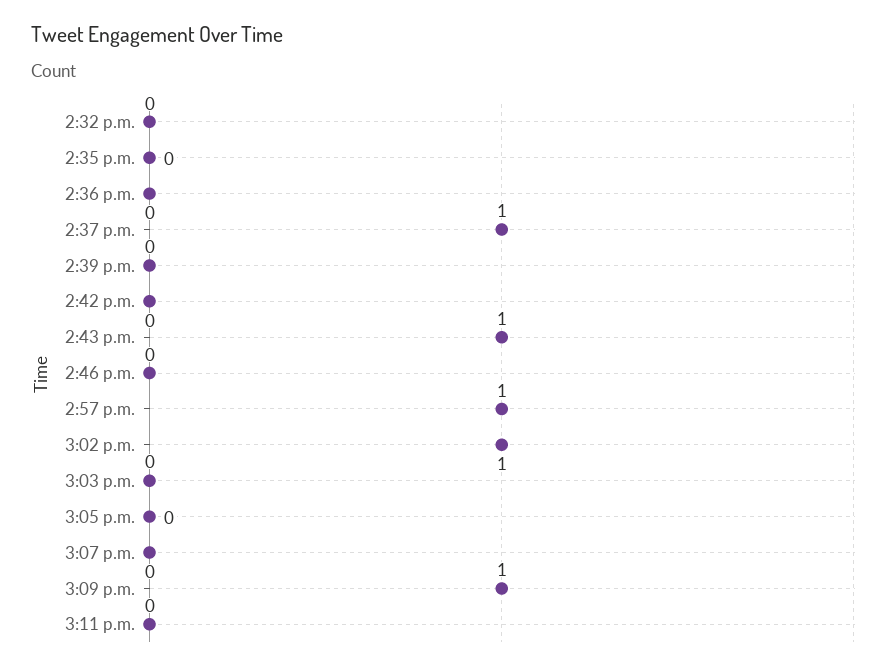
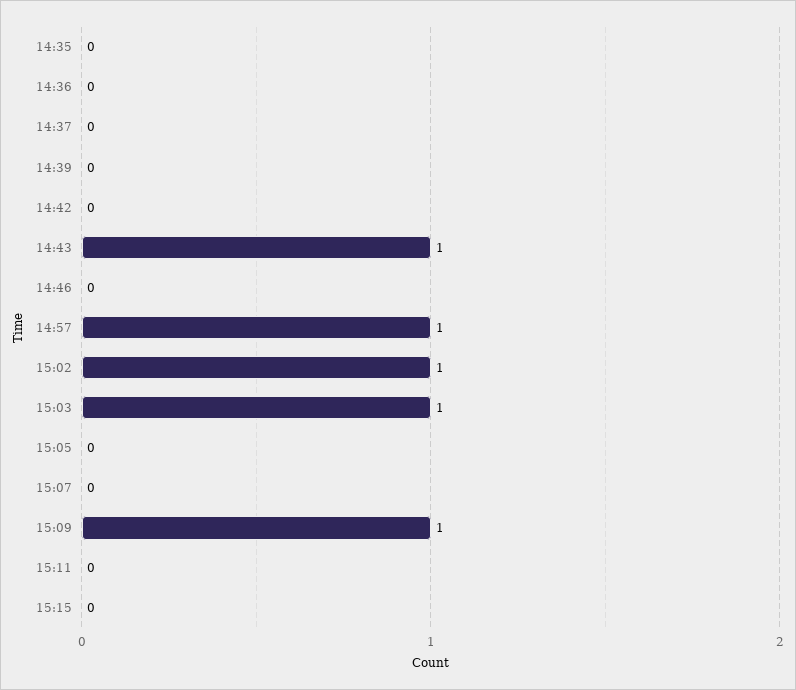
2:32 p.m.: 0 -> none
2:37 p.m.: 1 -> 0
3:03 p.m.: 0 -> 1
15:15: none -> 0

